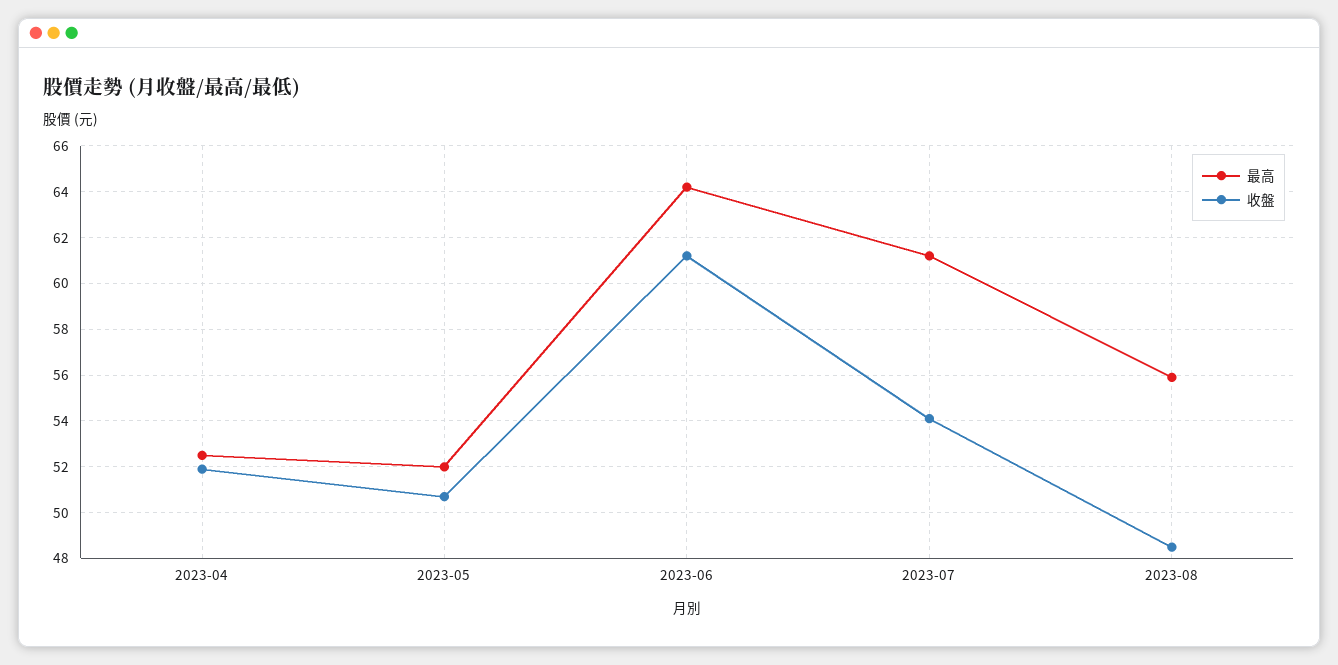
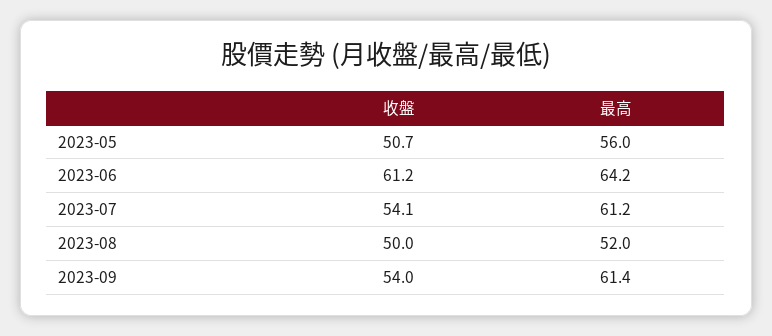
最高, 2023-04: 52.5 -> none
收盤, 2023-04: 52 -> none
最高, 2023-05: 52 -> 56
最高, 2023-08: 56 -> 52
收盤, 2023-08: 48.5 -> 50
收盤, 2023-09: none -> 54
最高, 2023-09: none -> 61.4

